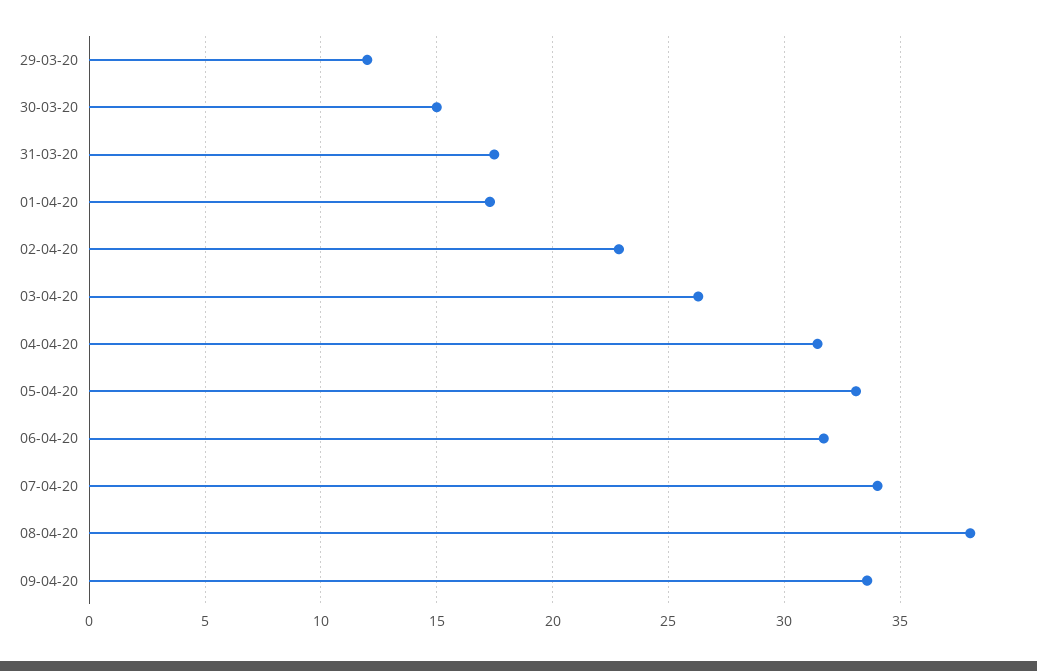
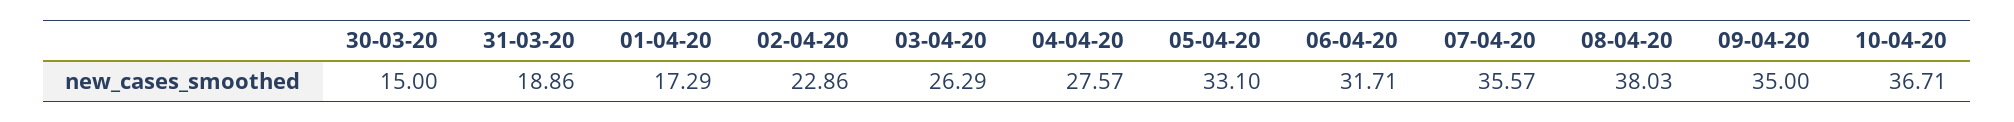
29-03-20: 12 -> none
31-03-20: 17.5 -> 18.86
04-04-20: 31.5 -> 27.57
07-04-20: 34 -> 35.57
09-04-20: 33.5 -> 35
10-04-20: none -> 36.71

